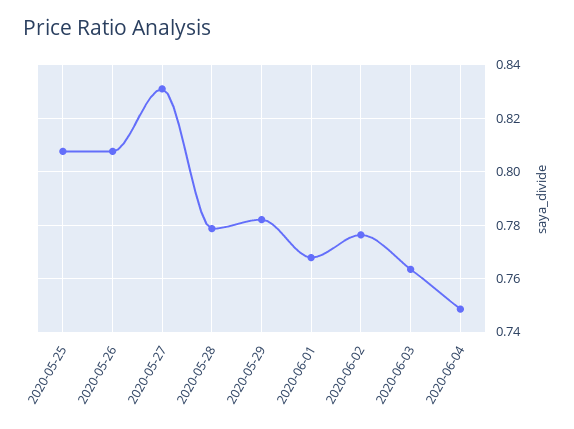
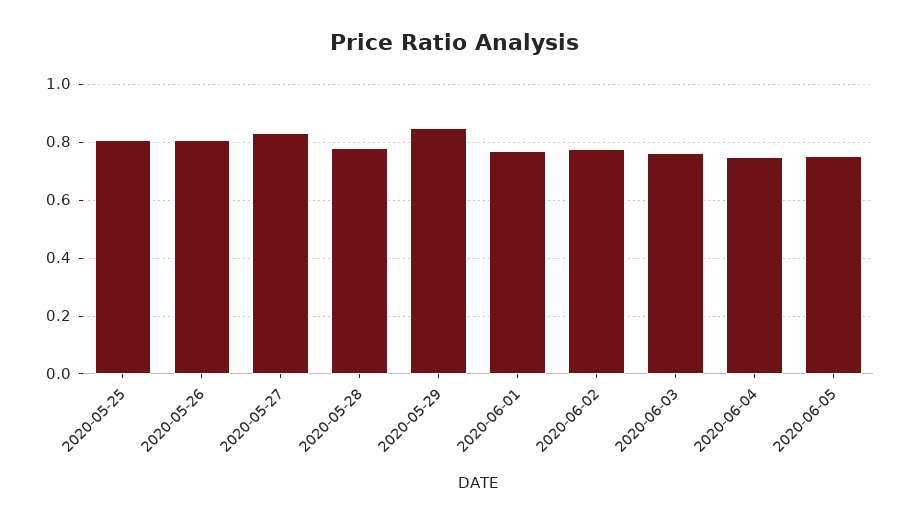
2020-05-29: 0.7825 -> 0.85
2020-06-05: none -> 0.75

